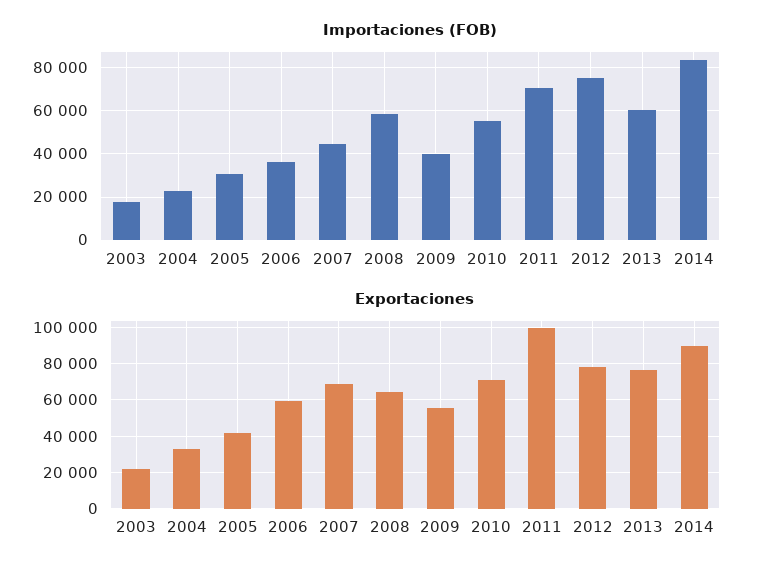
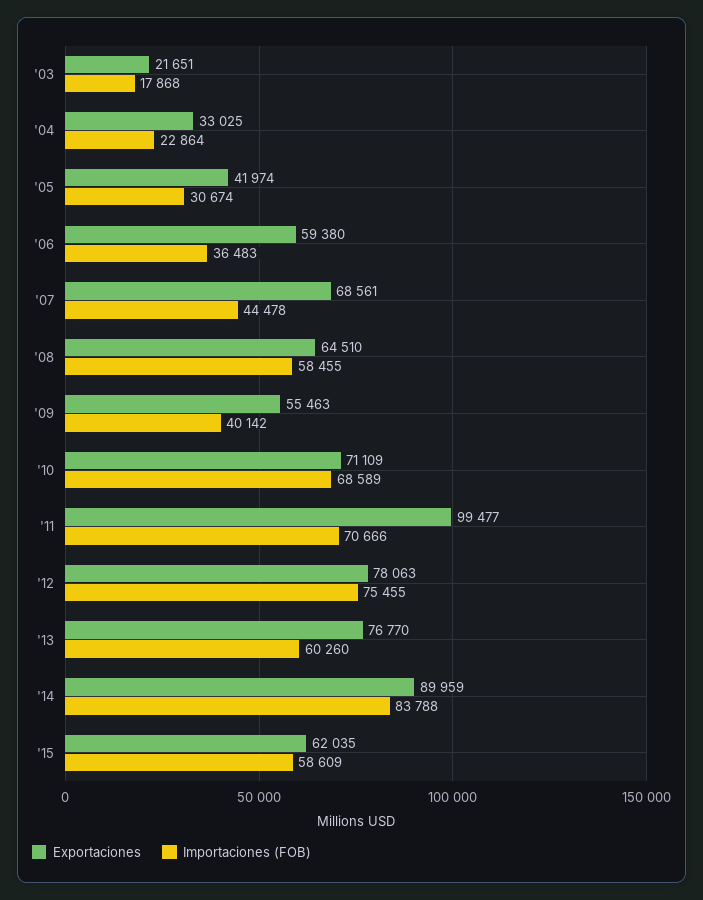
Importaciones (FOB), 2010: 55000 -> 68589
Exportaciones, '15: none -> 62035
Importaciones (FOB), '15: none -> 58609

